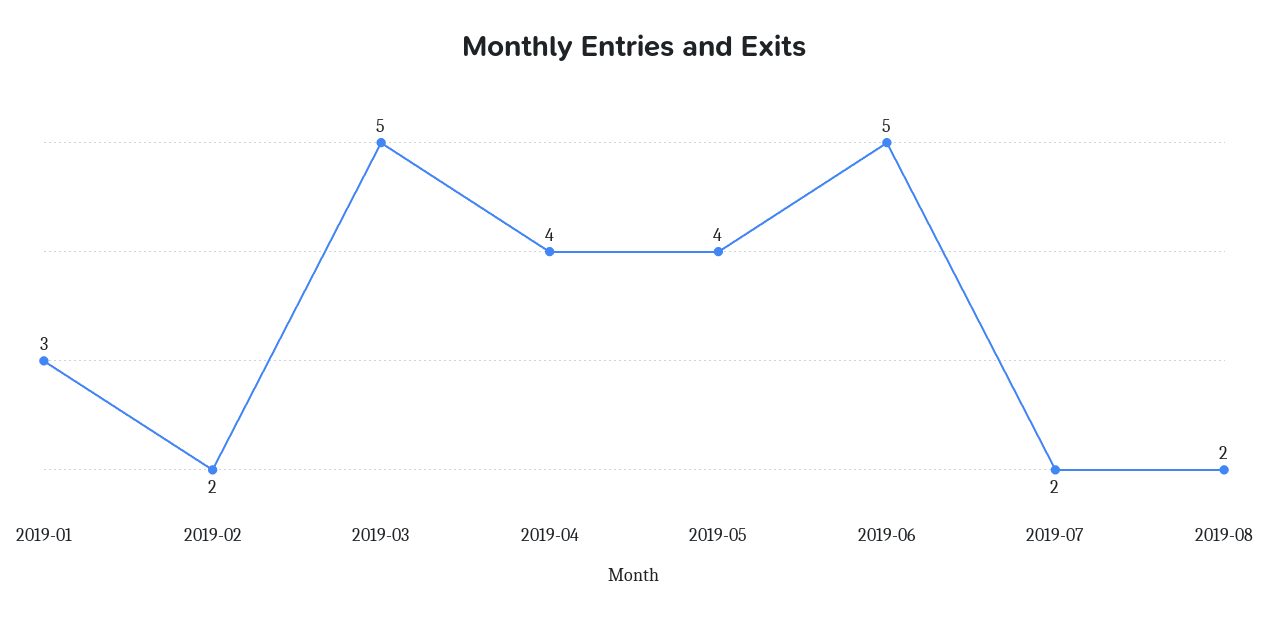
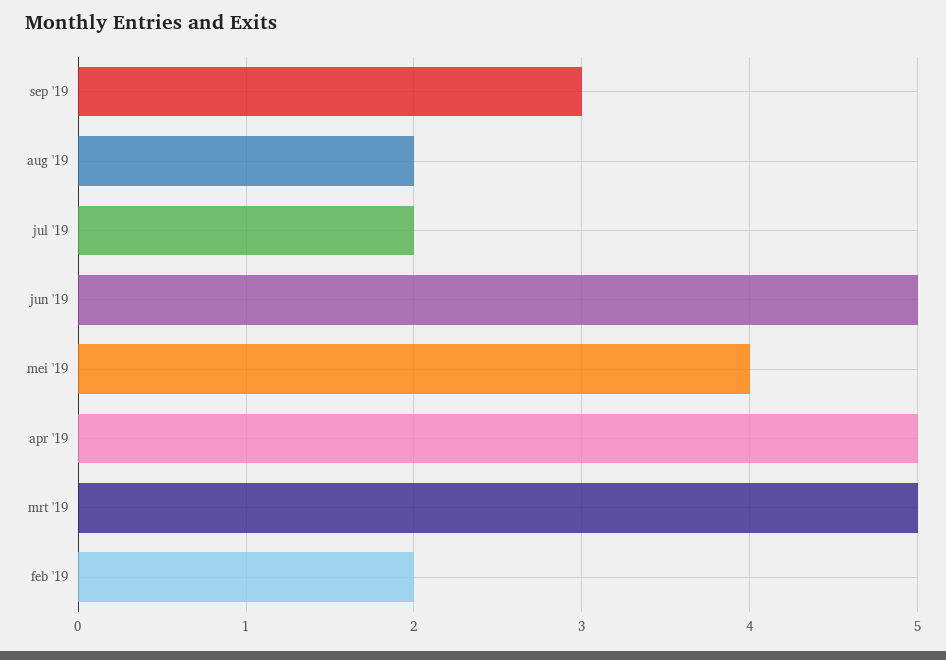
2019-01: 3 -> none
2019-04: 4 -> 5
sep '19: none -> 3

